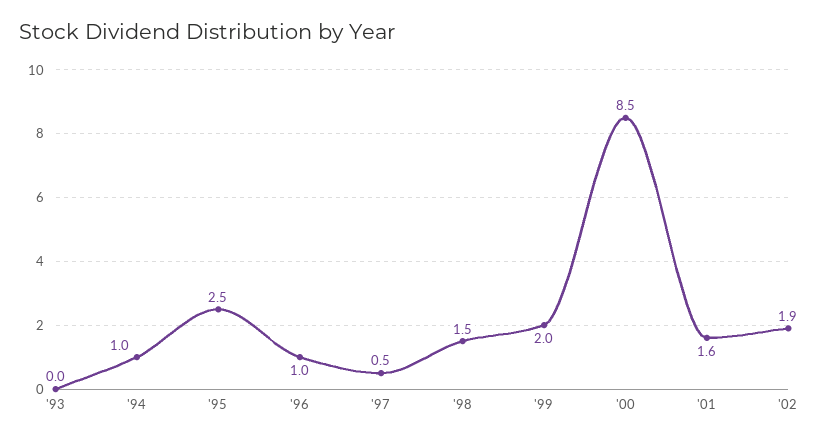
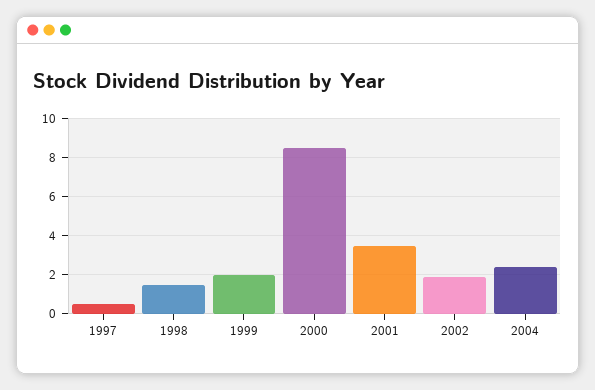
'93: 0 -> none
'94: 1 -> none
'95: 2.5 -> none
'96: 1 -> none
'01: 1.6 -> 3.5
2004: none -> 2.5

